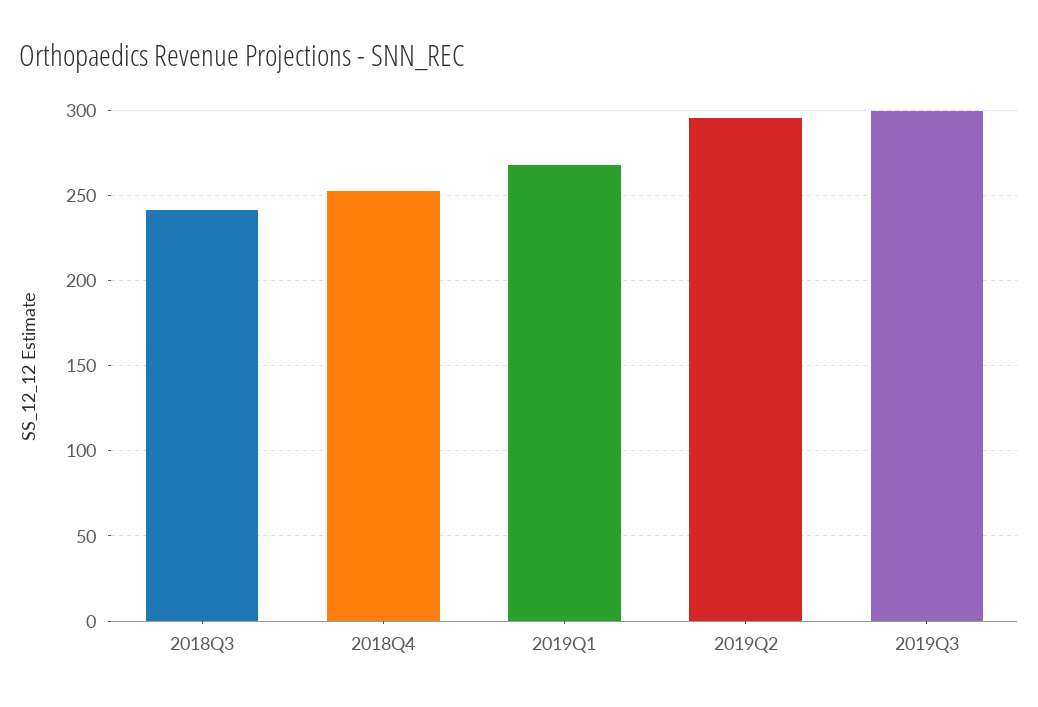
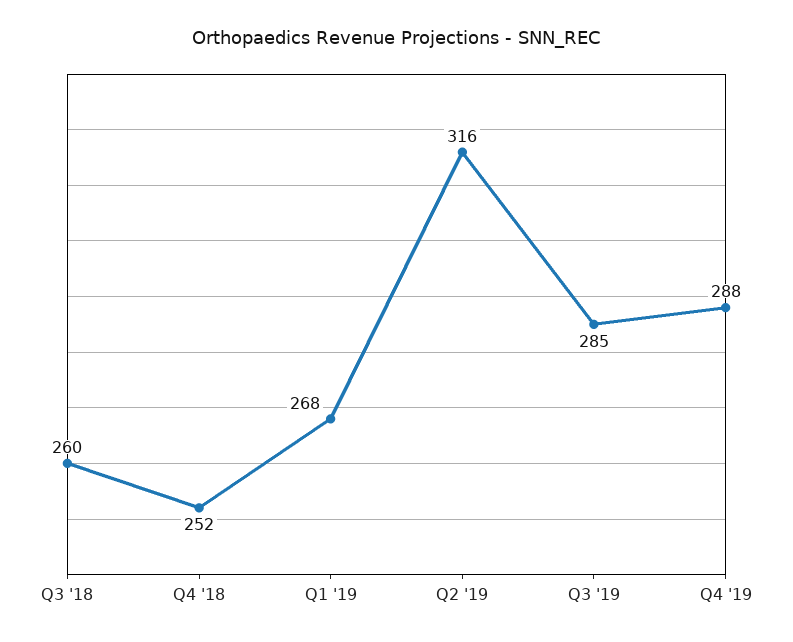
2018Q3: 240 -> 260
2019Q2: 295 -> 316
2019Q3: 300 -> 285
Q4 '19: none -> 288

